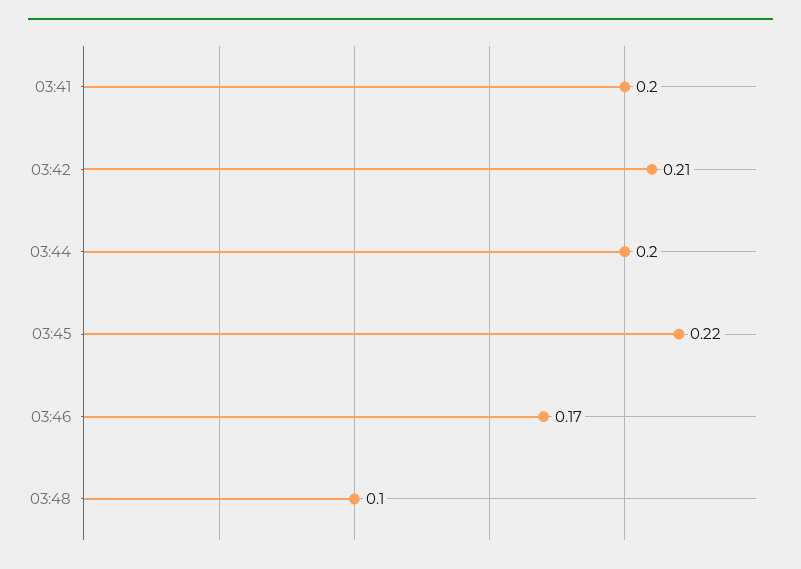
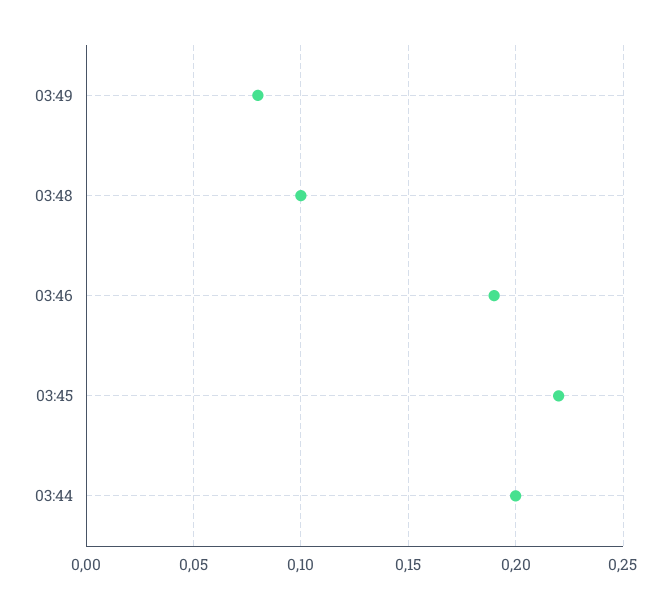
03:41: 0.2 -> none
03:42: 0.21 -> none
03:46: 0.17 -> 0.19
03:49: none -> 0.08

